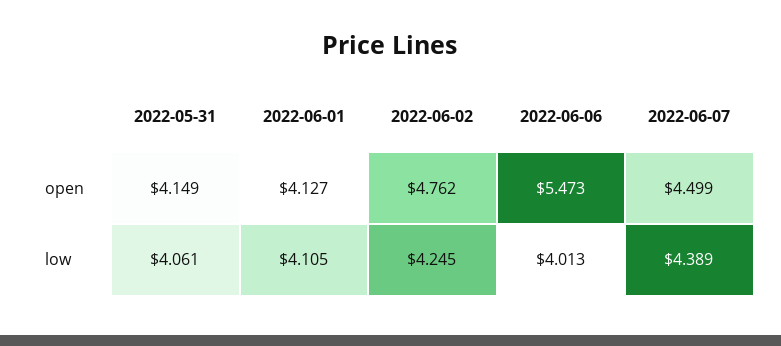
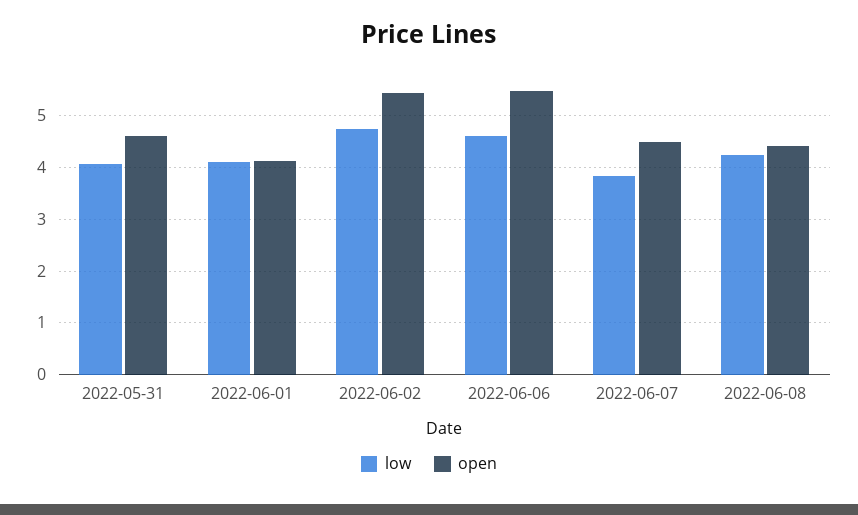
open, 2022-05-31: 4.149 -> 4.6
open, 2022-06-02: 4.762 -> 5.4
low, 2022-06-02: 4.245 -> 4.8
low, 2022-06-06: 4.013 -> 4.6
low, 2022-06-07: 4.389 -> 3.8
low, 2022-06-08: none -> 4.2
open, 2022-06-08: none -> 4.4

